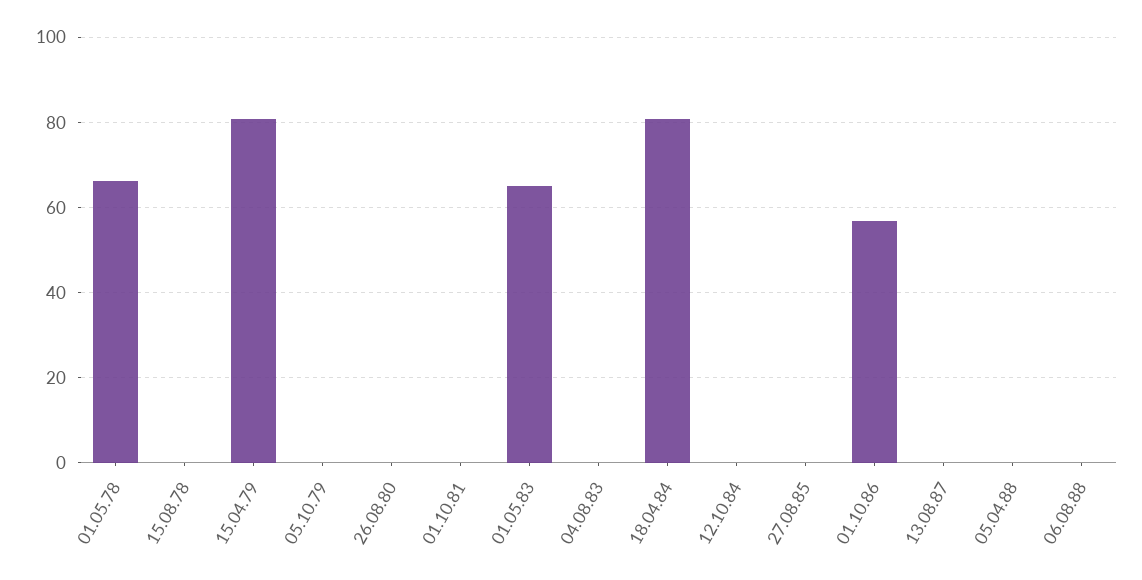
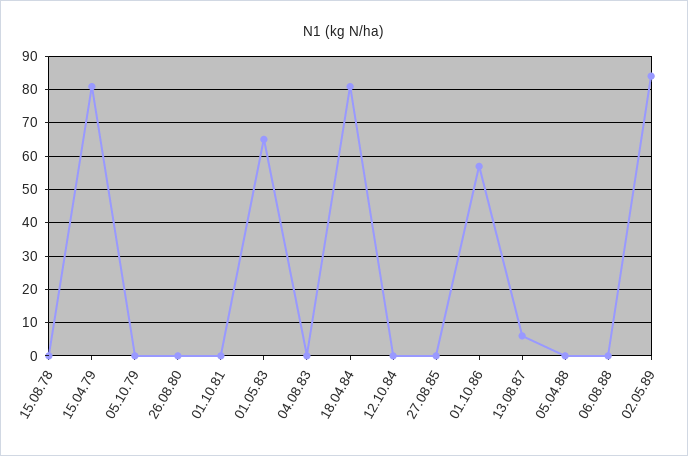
01.05.78: 66 -> none
13.08.87: 0 -> 6
02.05.89: none -> 84

